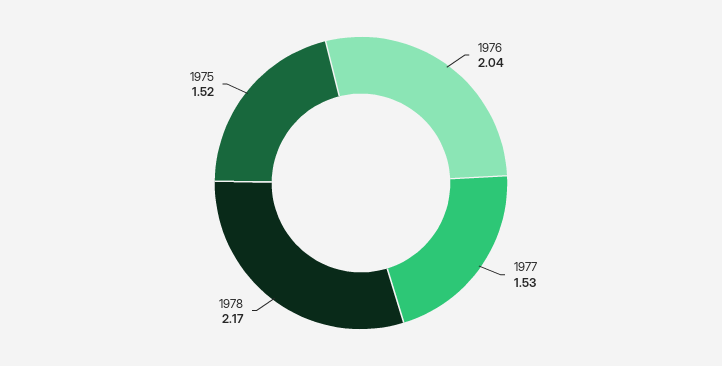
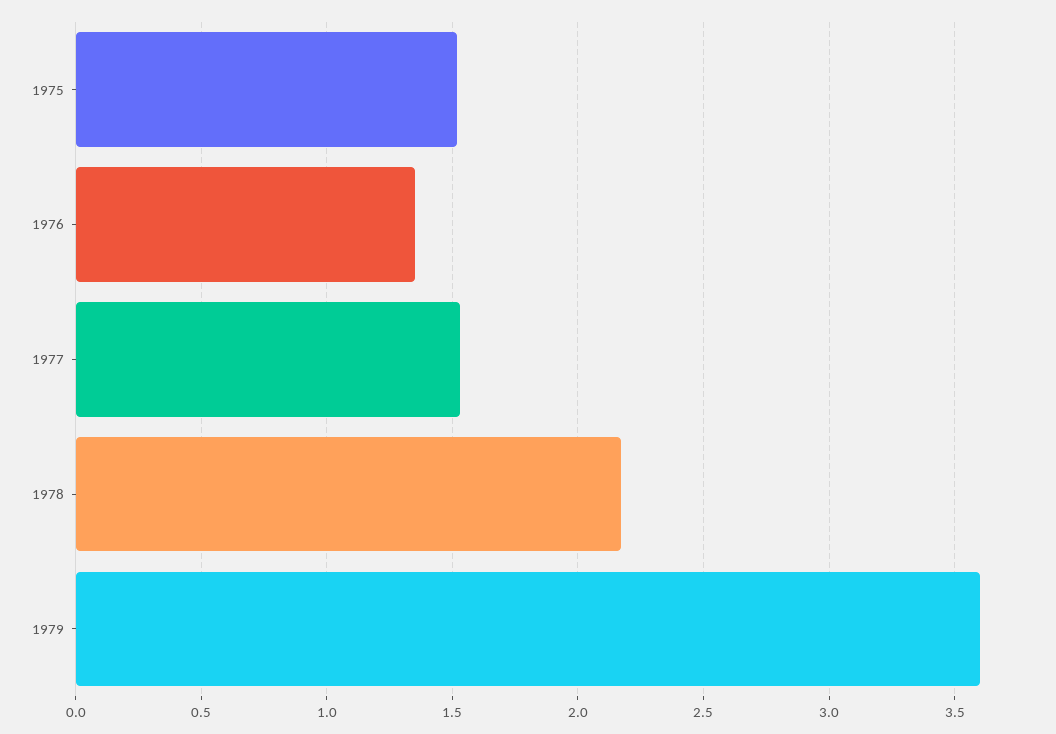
1976: 2.04 -> 1.35
1979: none -> 3.6

